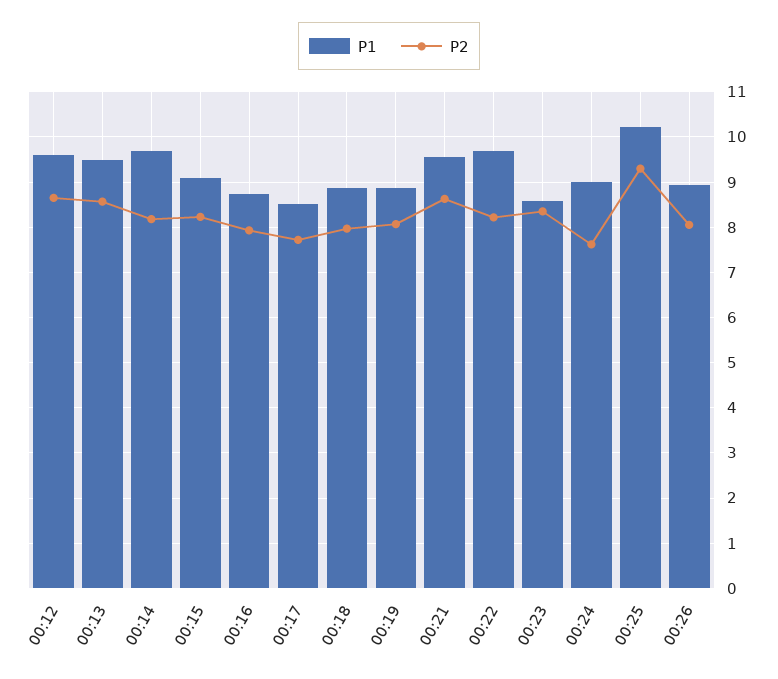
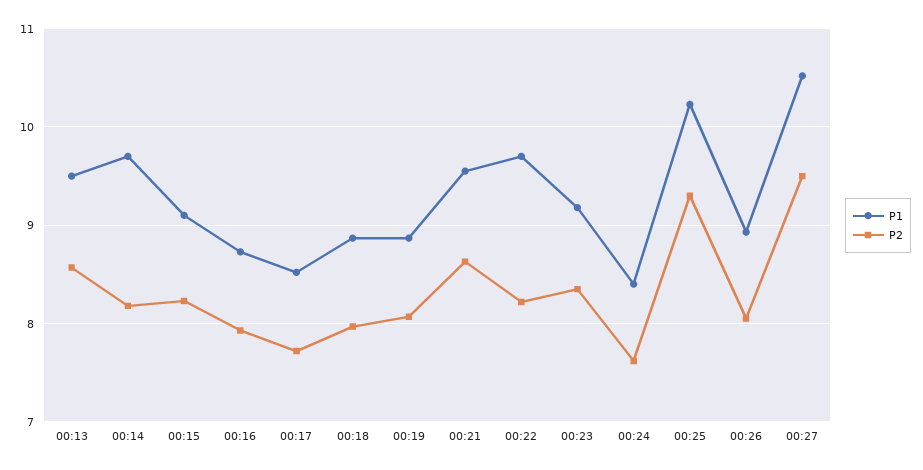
P1, 00:12: 9.6 -> none
P2, 00:12: 8.6 -> none
P1, 00:23: 8.6 -> 9.2
P1, 00:24: 9 -> 8.4
P1, 00:27: none -> 10.5
P2, 00:27: none -> 9.5

